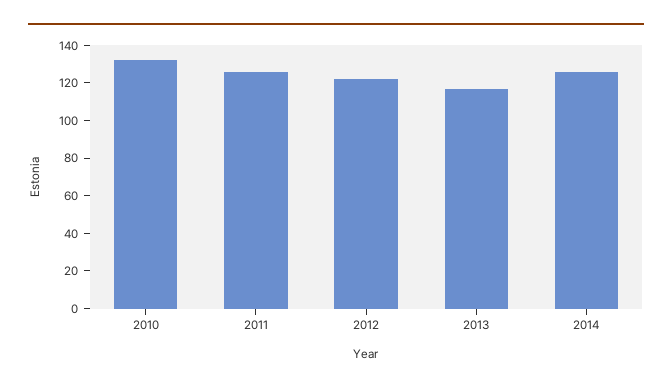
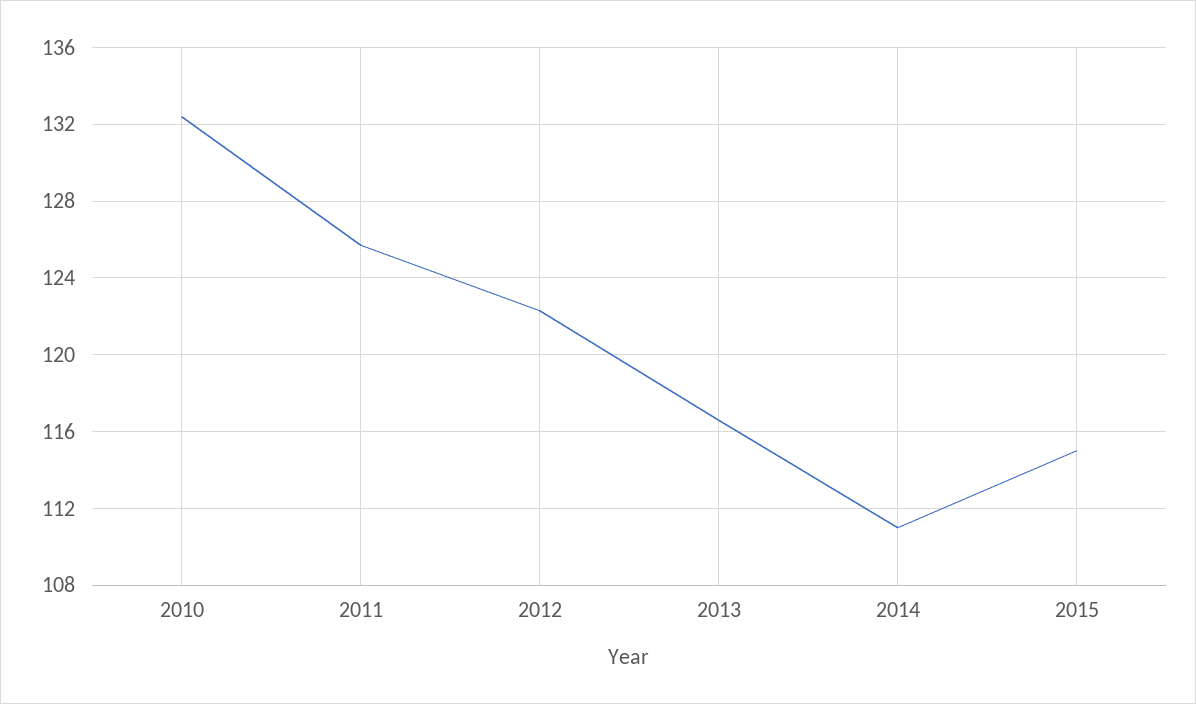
2014: 125 -> 111
2015: none -> 115

